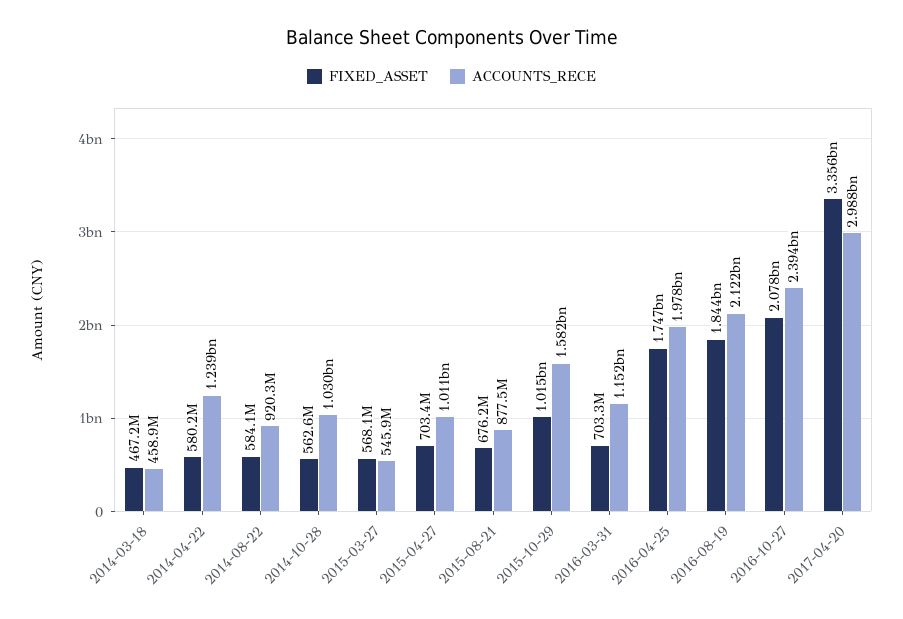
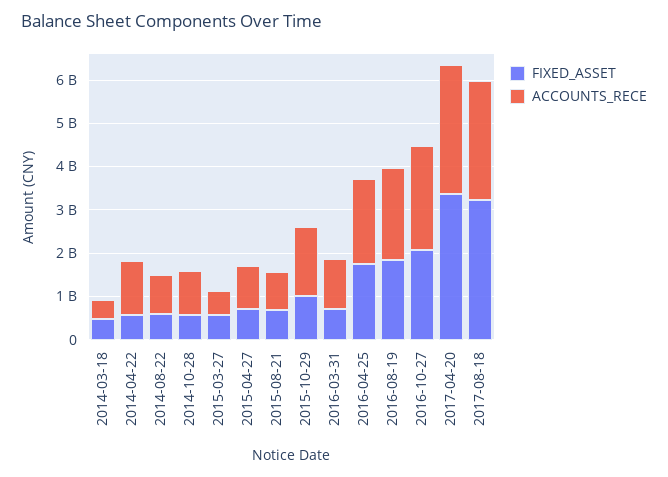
FIXED_ASSET, 2017-08-18: none -> 3200000000
ACCOUNTS_RECE, 2017-08-18: none -> 2800000000

